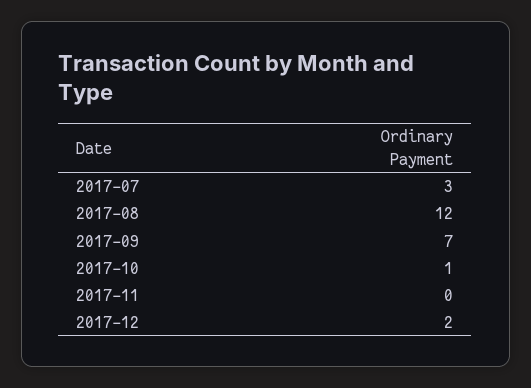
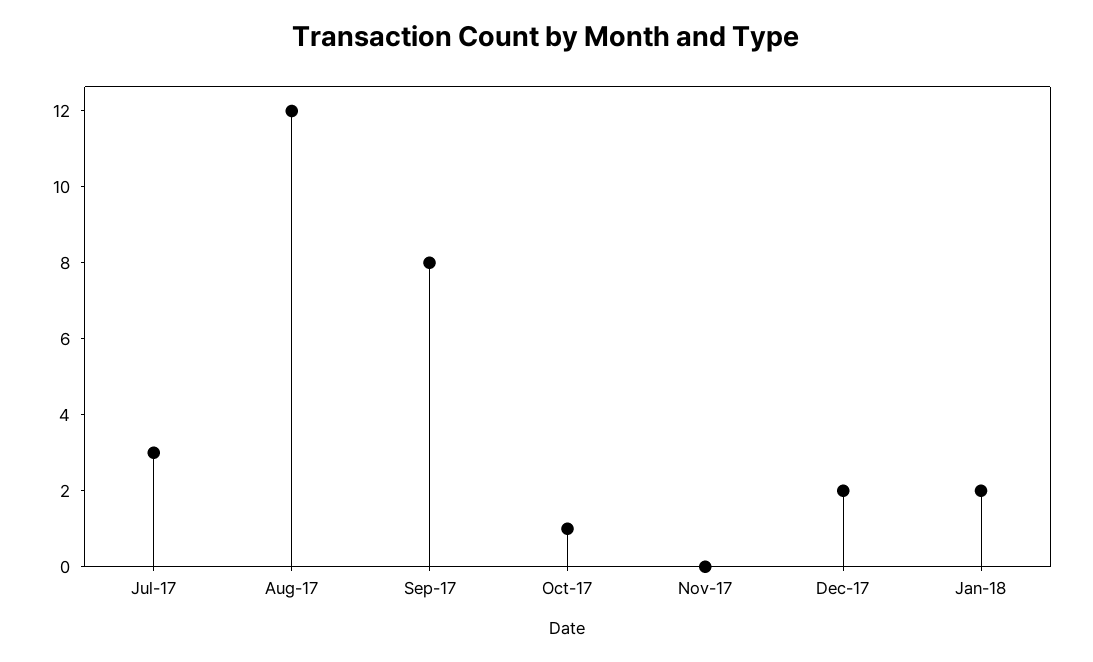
2017-09: 7 -> 8
Jan-18: none -> 2

